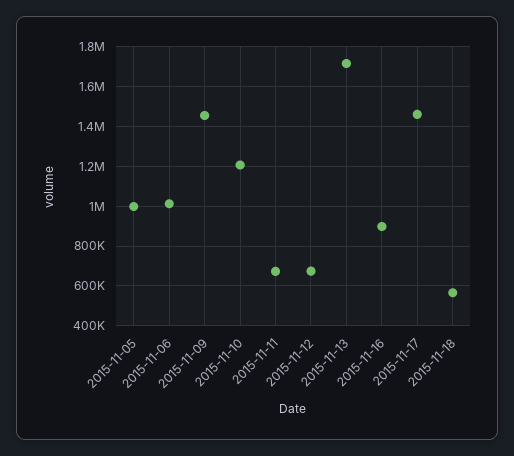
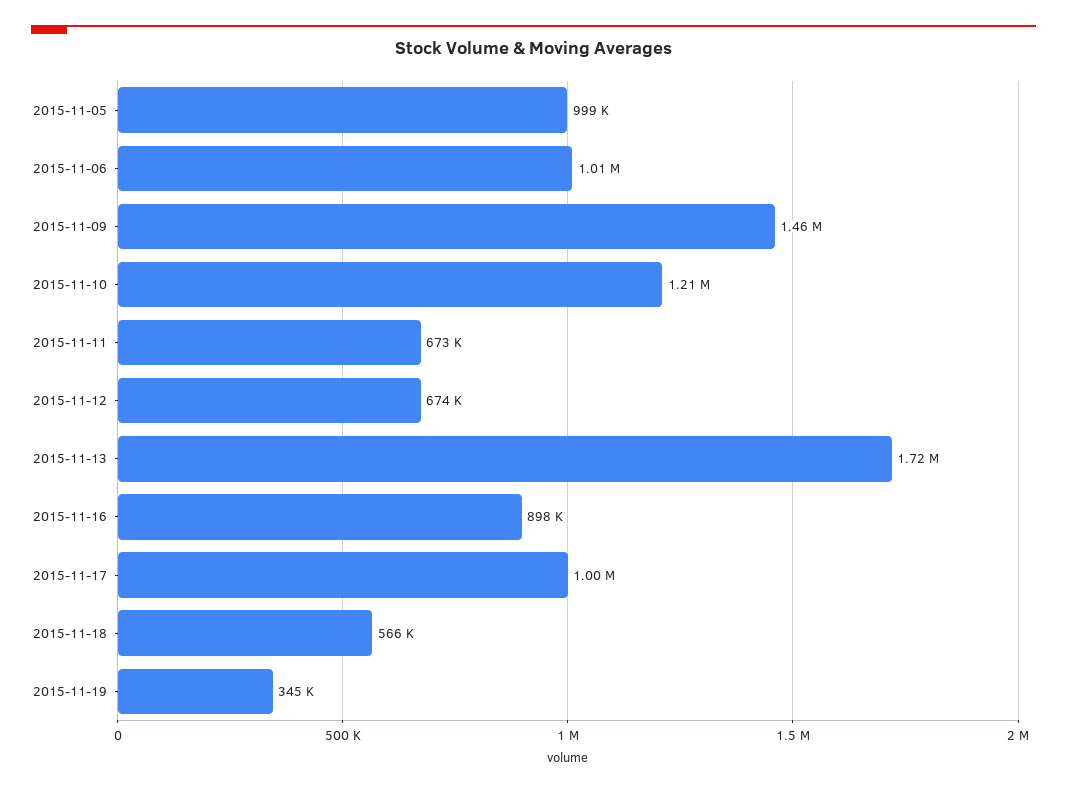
2015-11-17: 1450000 -> 1000000
2015-11-19: none -> 345000

